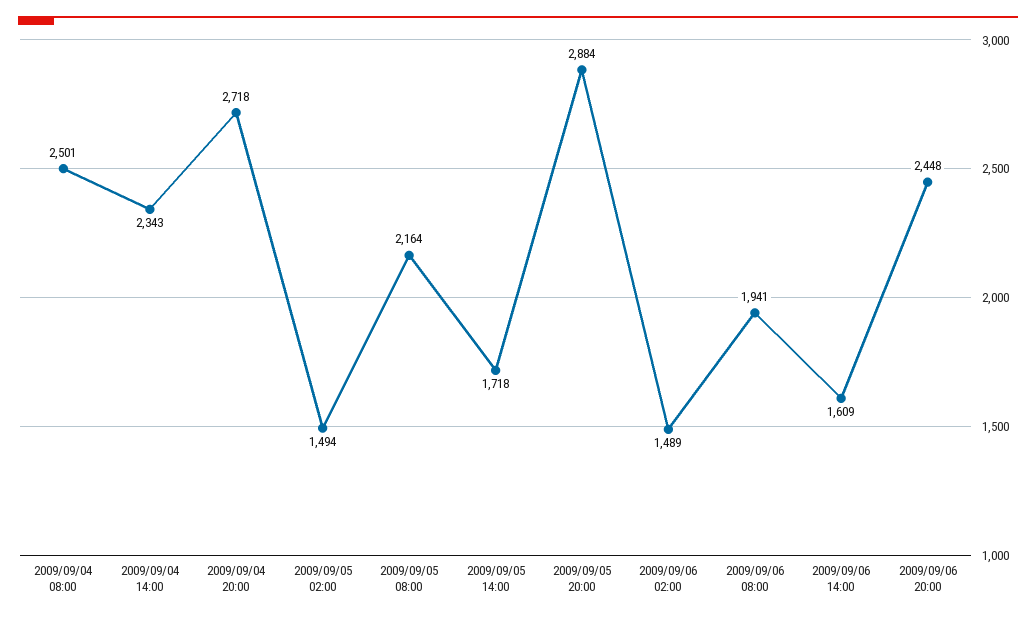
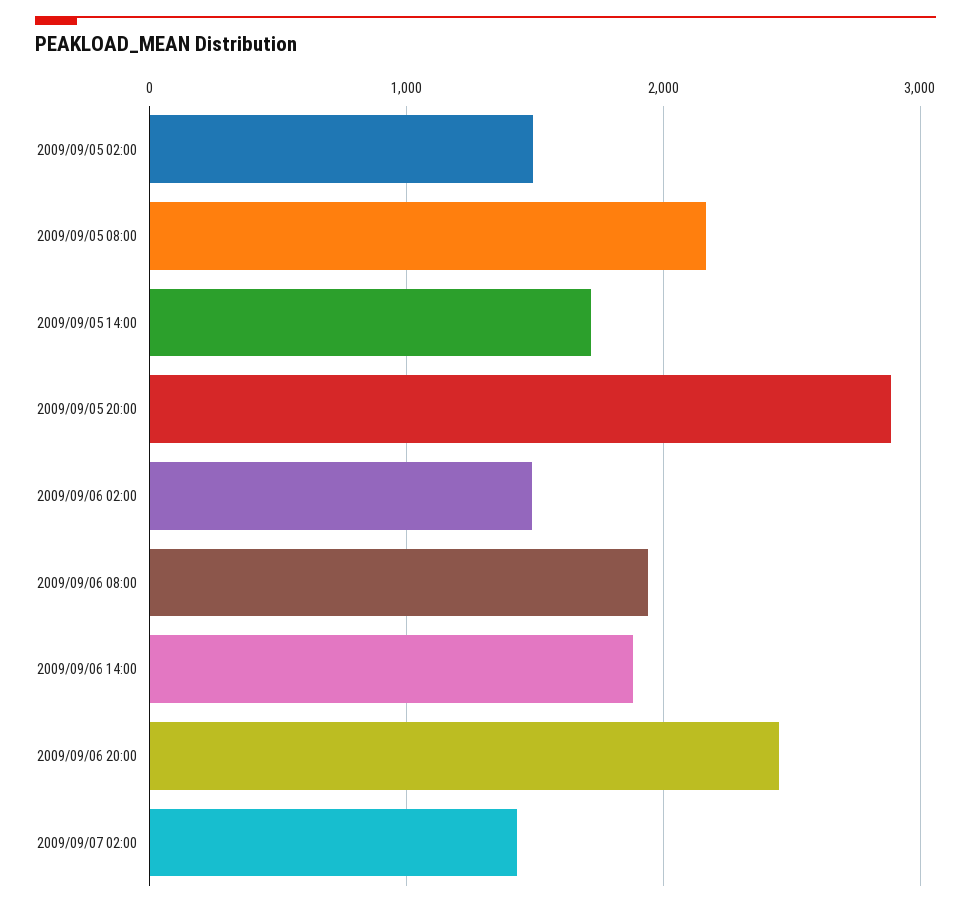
2009/09/04 08:00: 2501 -> none
2009/09/04 14:00: 2343 -> none
2009/09/04 20:00: 2718 -> none
2009/09/06 14:00: 1609 -> 1900
2009/09/07 02:00: none -> 1400

